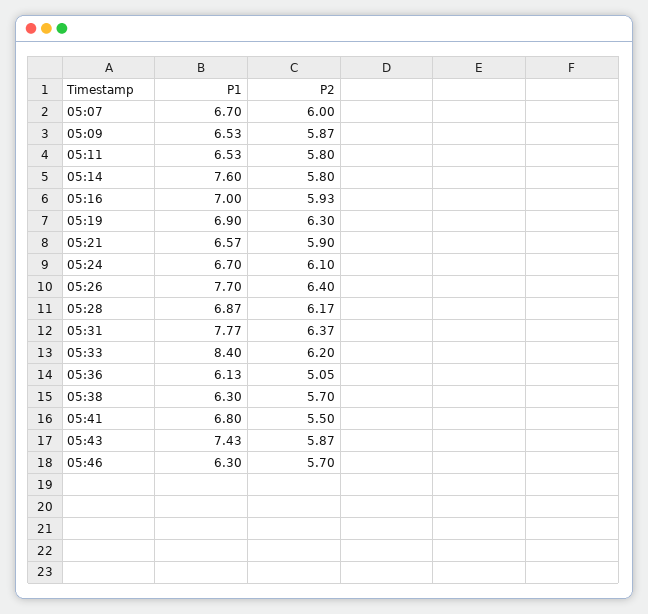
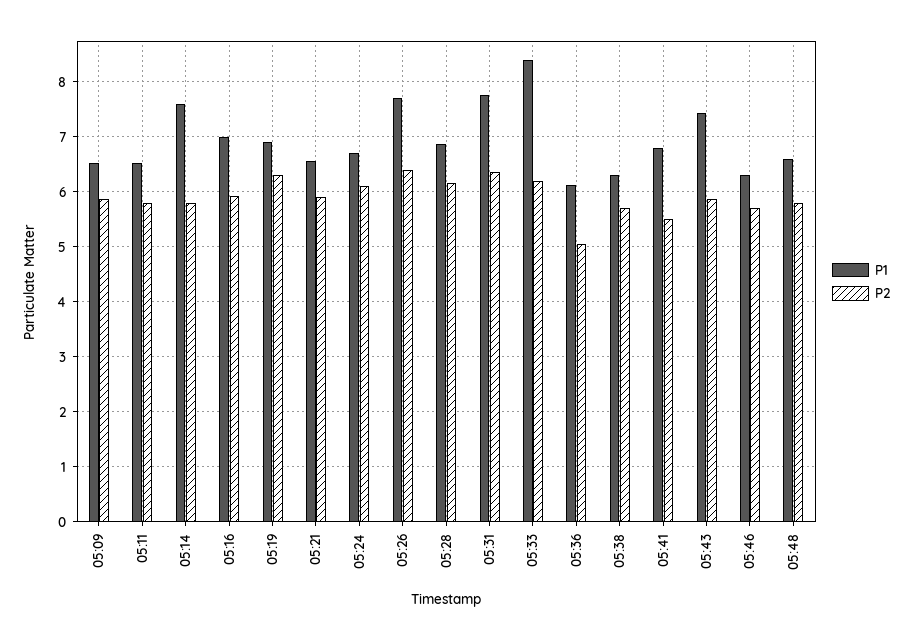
P1, 05:07: 6.7 -> none
P2, 05:07: 6 -> none
P1, 05:48: none -> 6.6
P2, 05:48: none -> 5.8

